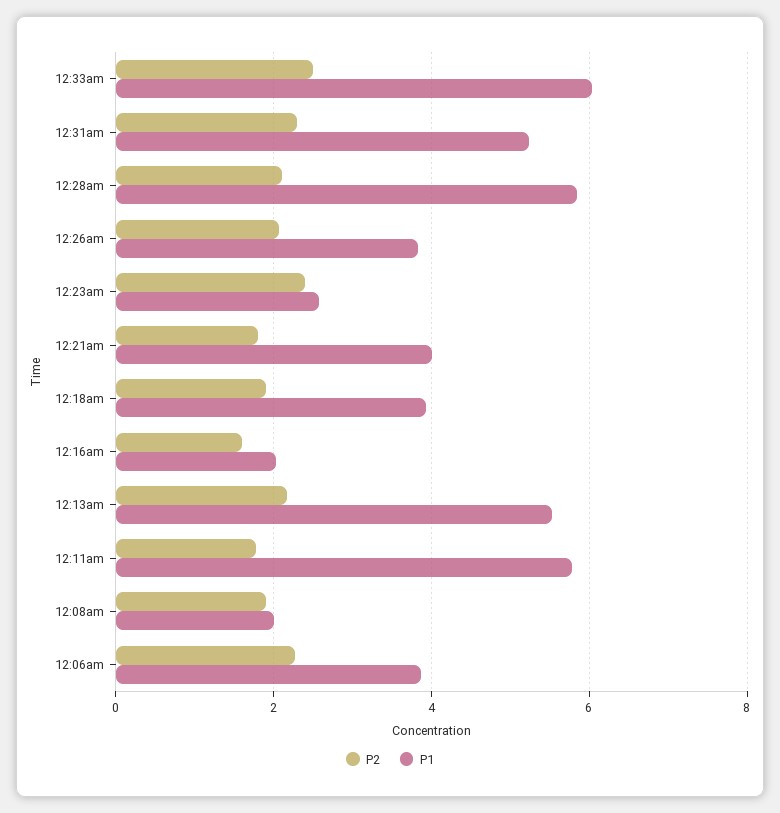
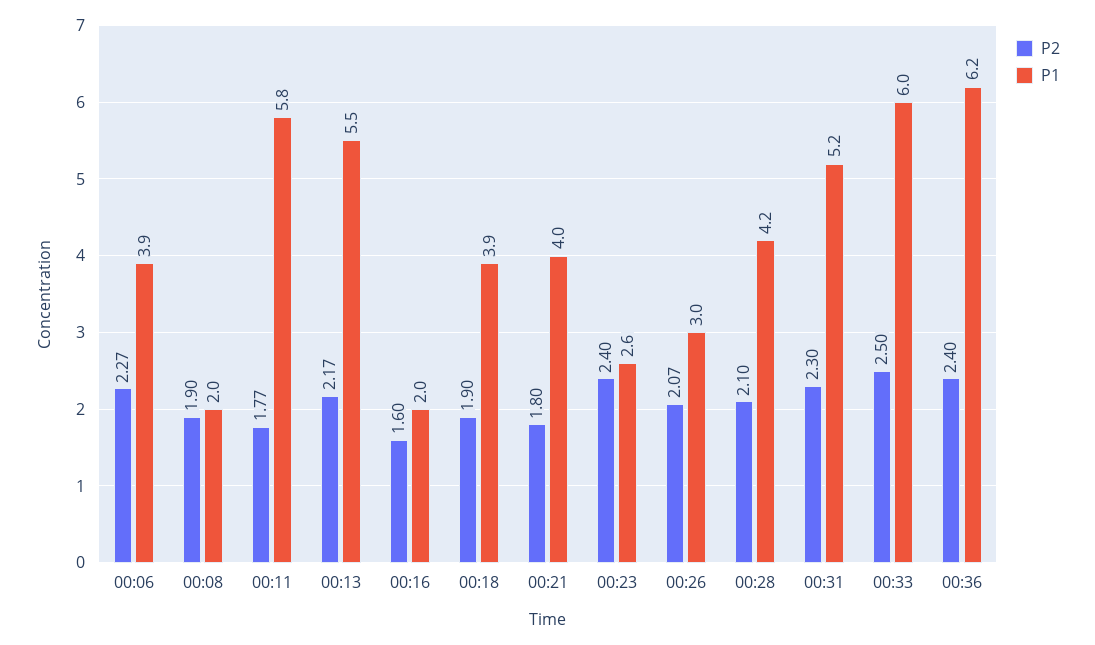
P1, 12:28am: 5.8 -> 4.2
P1, 12:26am: 3.8 -> 3
P2, 00:36: none -> 2.4
P1, 00:36: none -> 6.2

